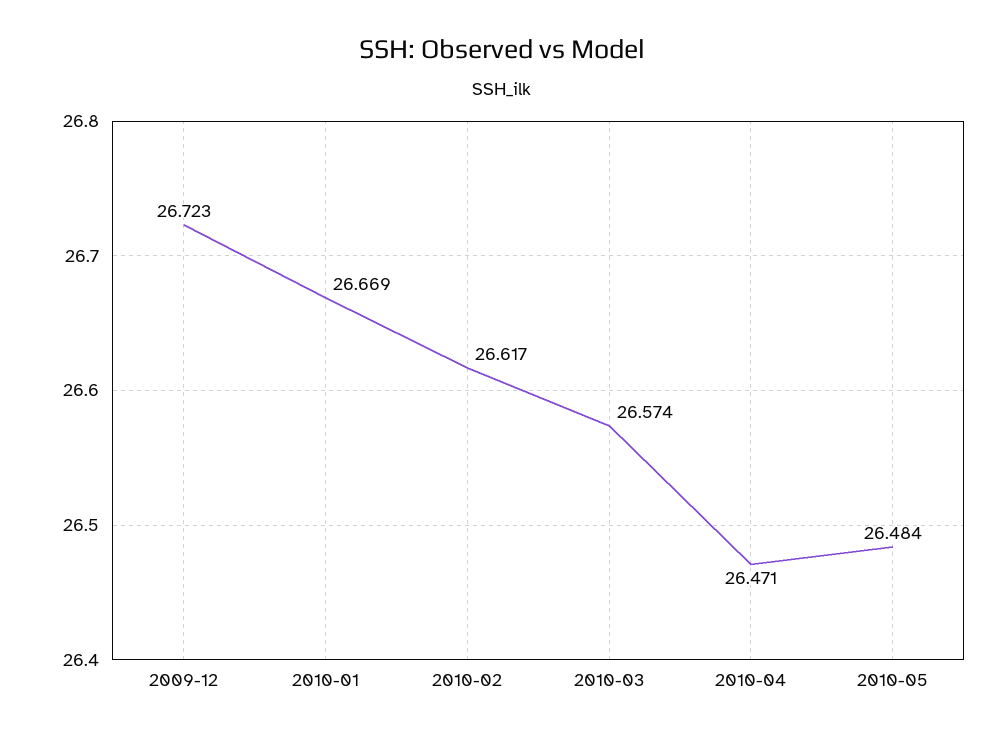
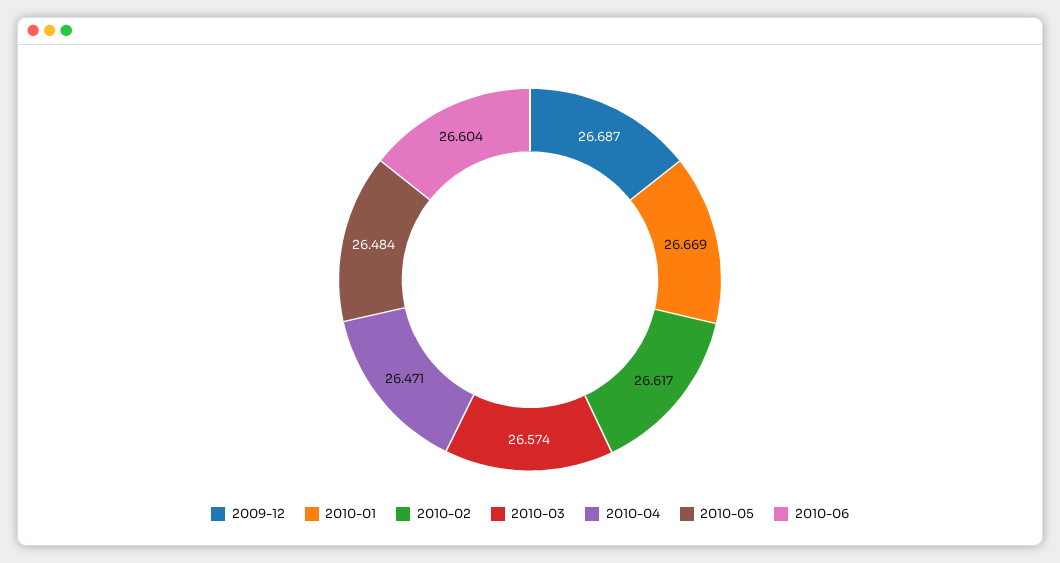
2009-12: 26.723 -> 26.687
2010-06: none -> 26.604

